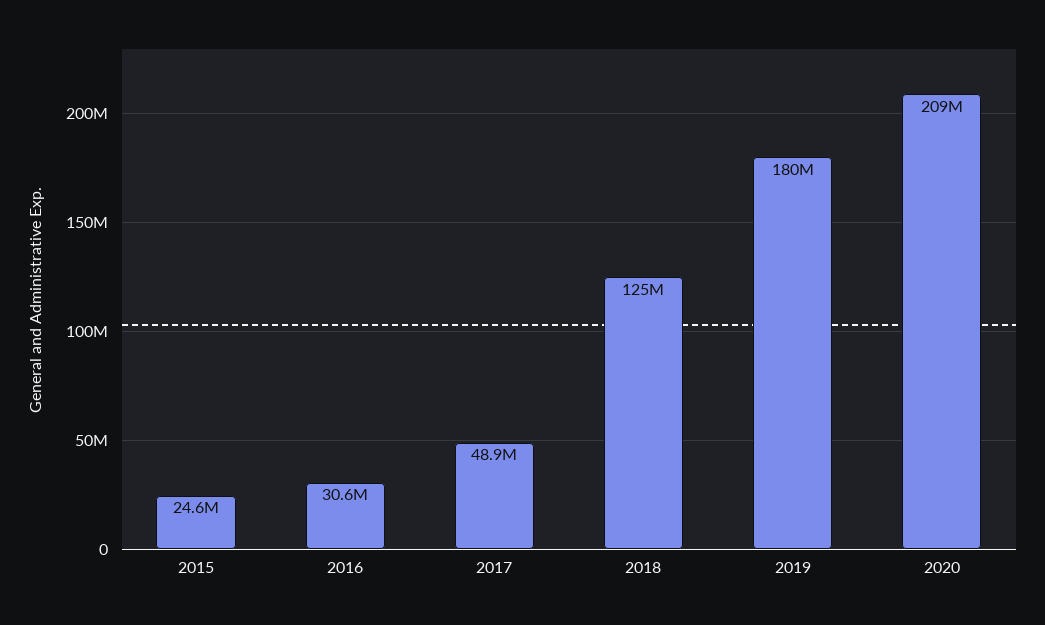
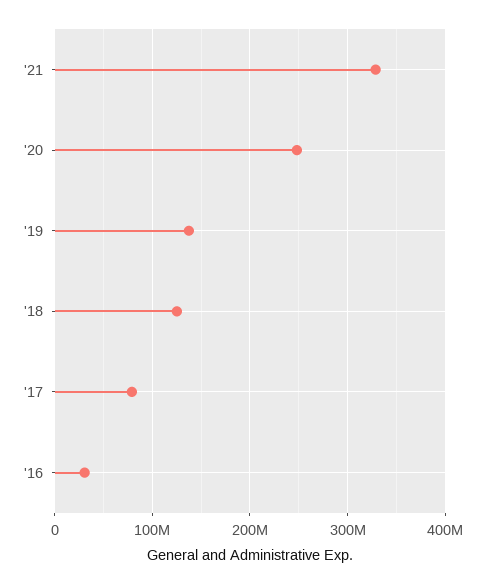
2015: 24600000 -> none
2017: 48900000 -> 80000000
2019: 180000000 -> 140000000
2020: 209000000 -> 250000000
'21: none -> 330000000

